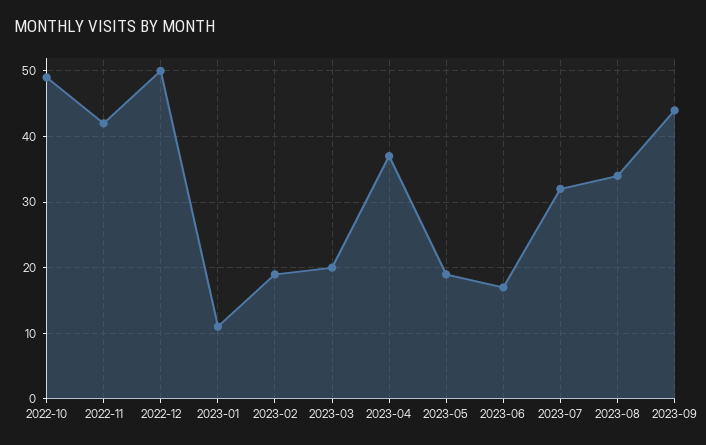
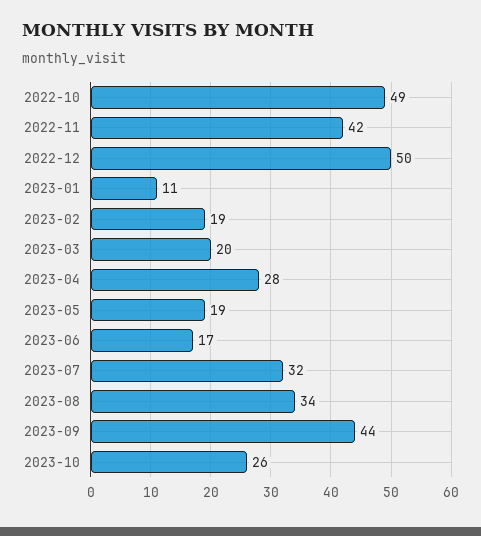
2023-04: 37 -> 28
2023-10: none -> 26

